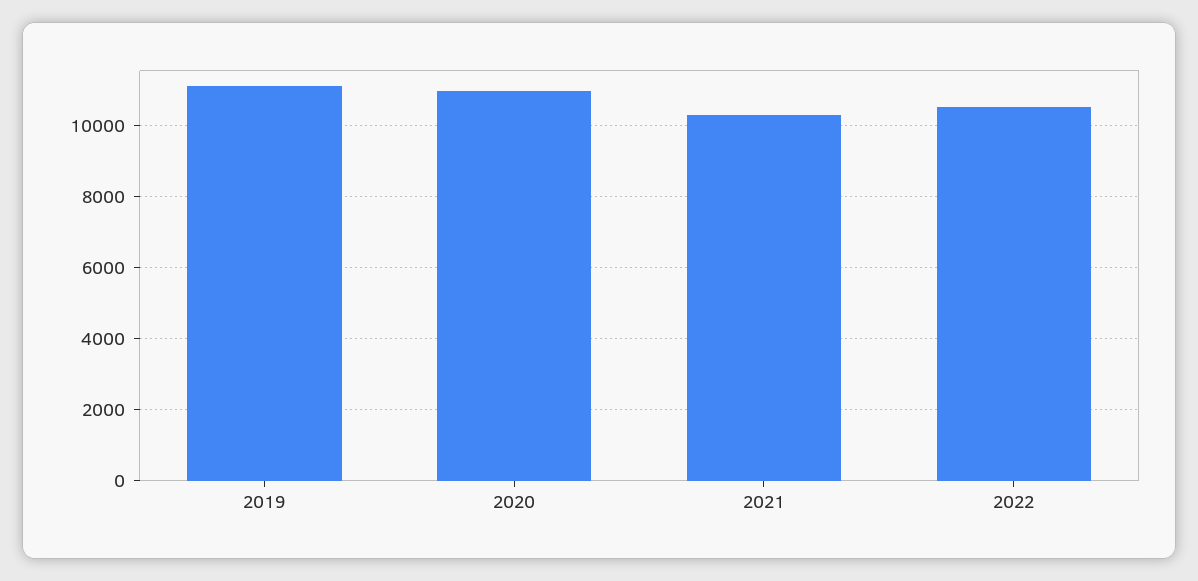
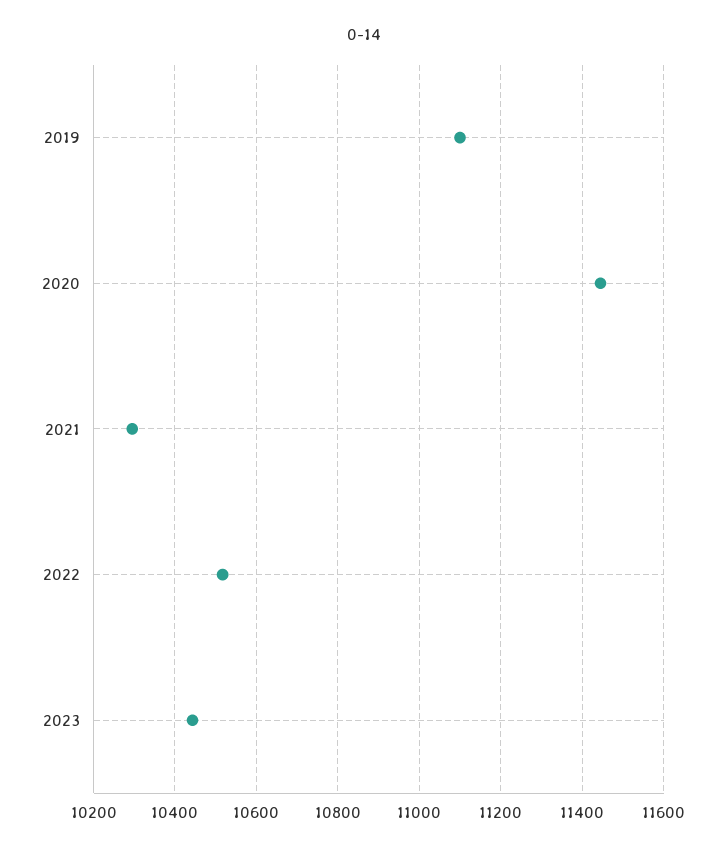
2020: 11000 -> 11440
2023: none -> 10440

